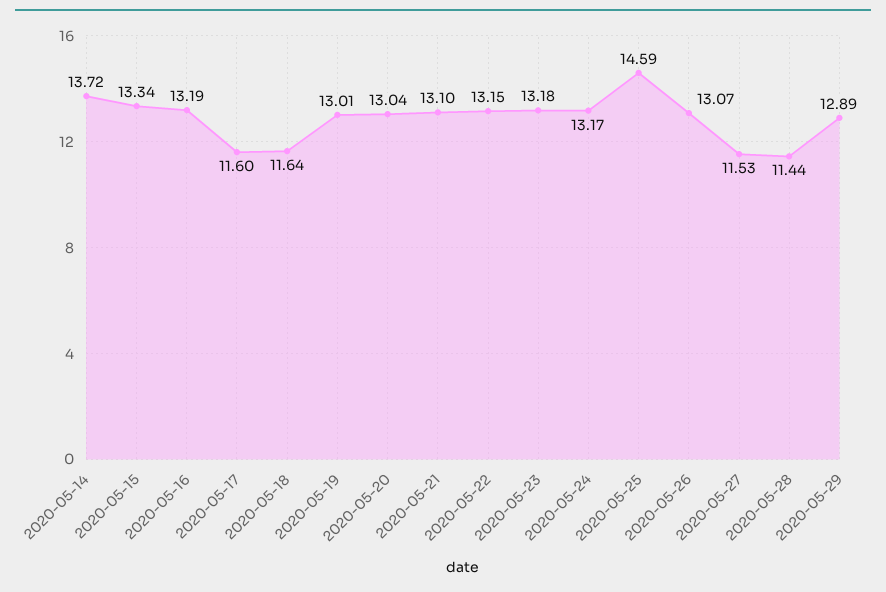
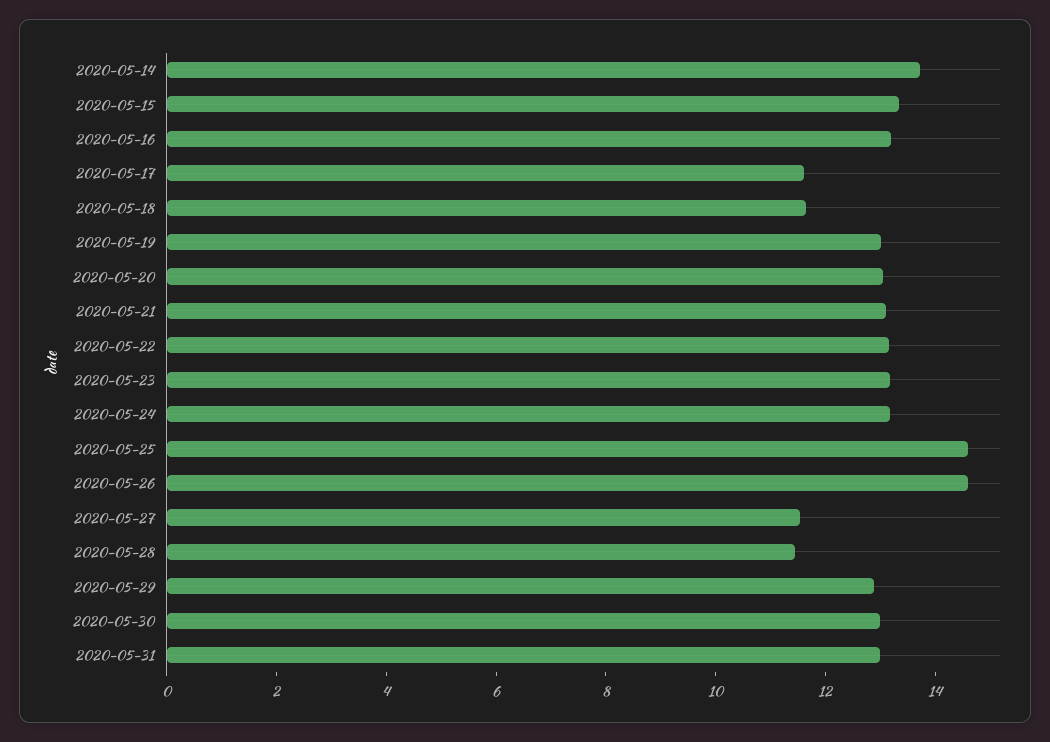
2020-05-26: 13.07 -> 14.5
2020-05-30: none -> 13
2020-05-31: none -> 13

